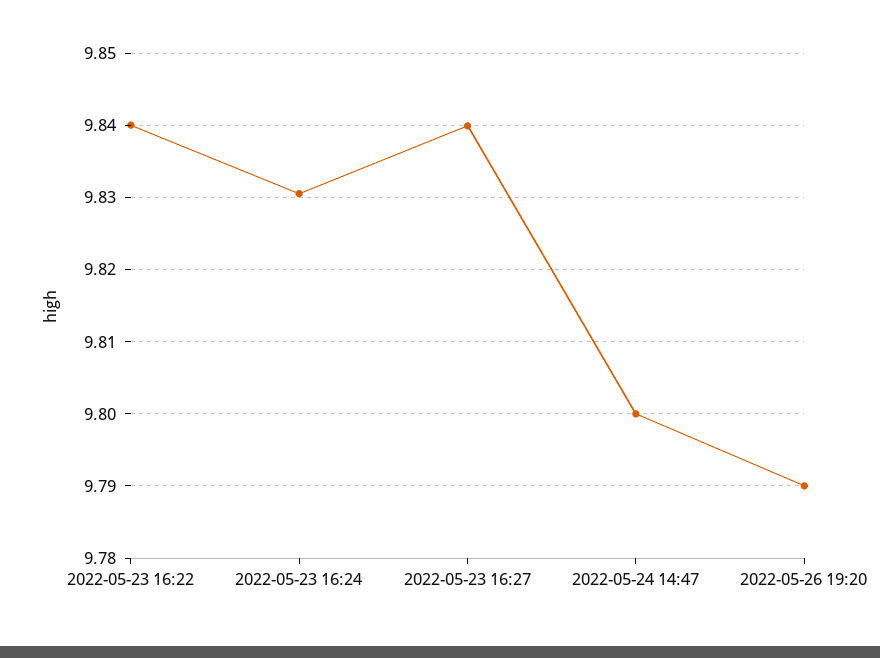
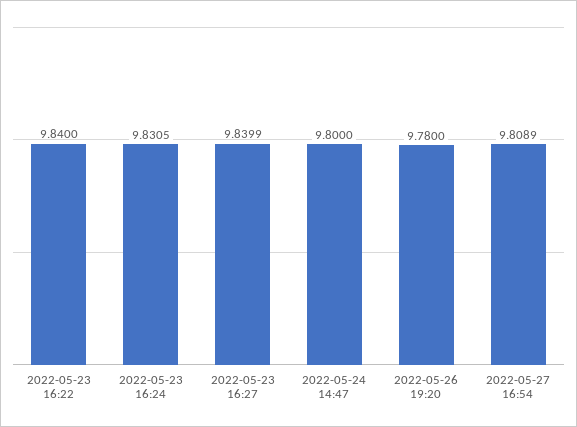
2022-05-26 19:20: 9.79 -> 9.78
2022-05-27 16:54: none -> 9.8089

